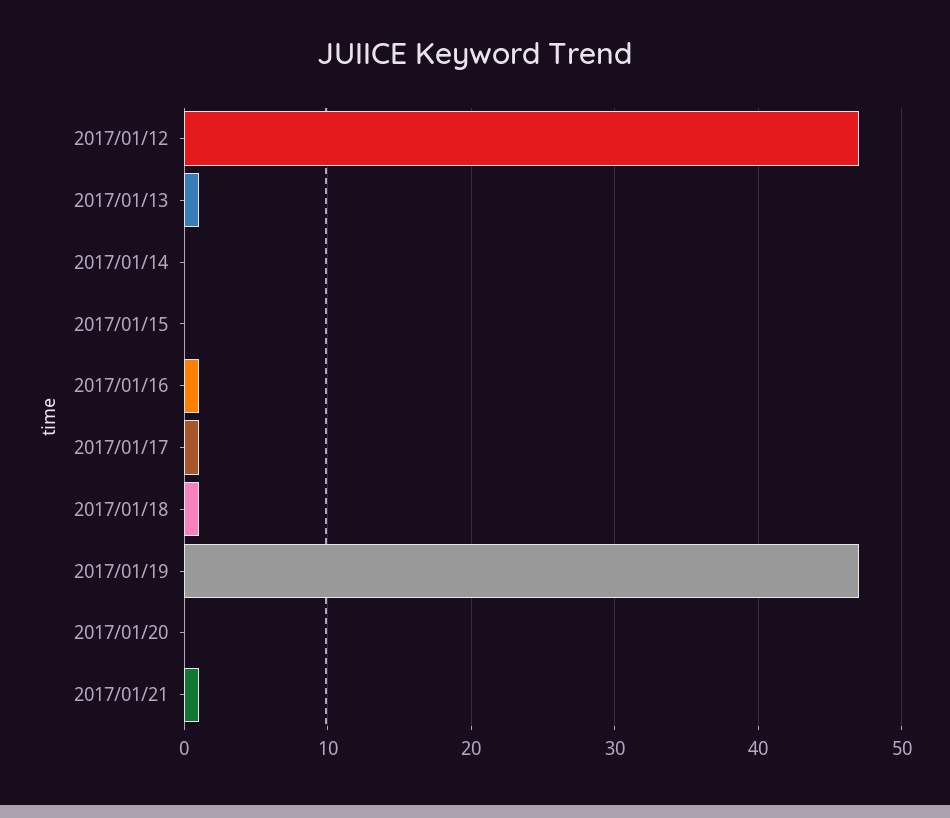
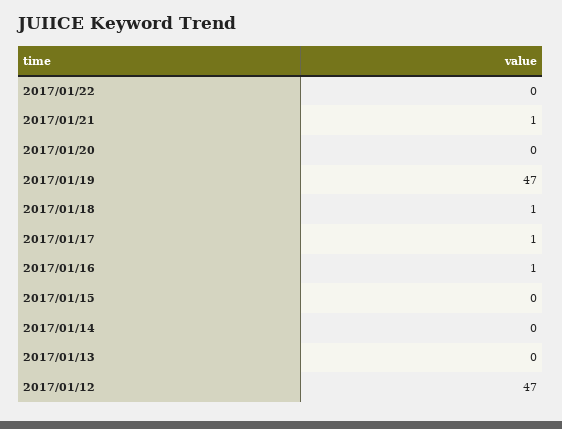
2017/01/13: 1 -> 0
2017/01/22: none -> 0

